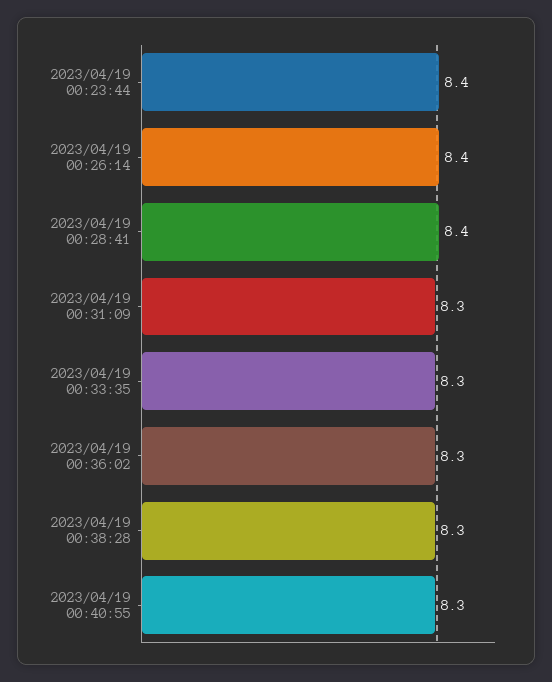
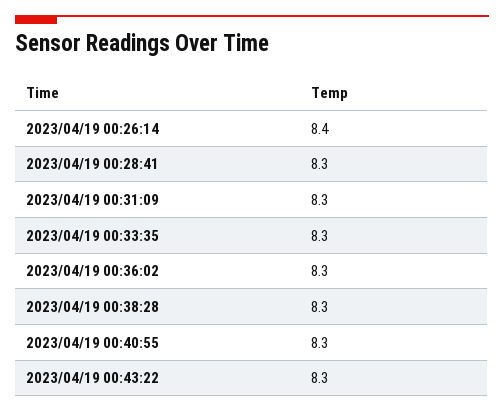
2023/04/19 00:23:44: 8.4 -> none
2023/04/19 00:28:41: 8.4 -> 8.3
2023/04/19 00:43:22: none -> 8.3

